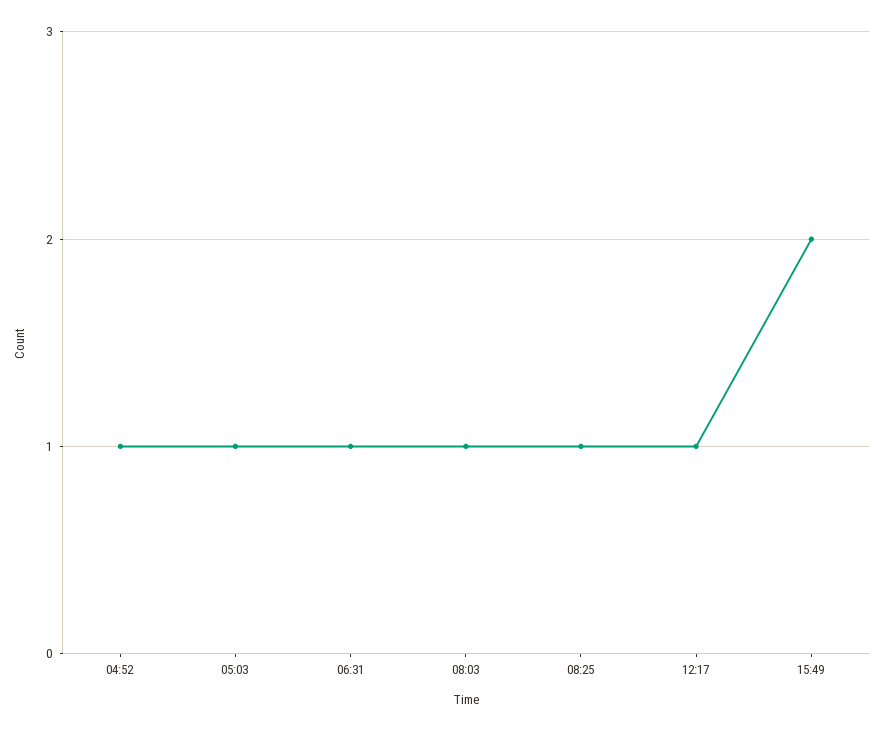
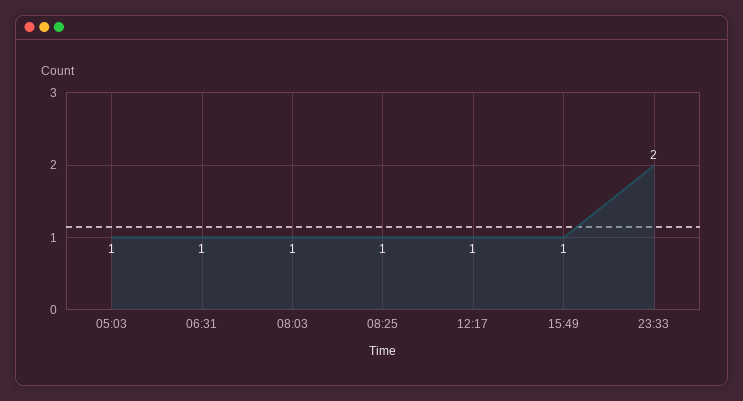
04:52: 1 -> none
15:49: 2 -> 1
23:33: none -> 2

